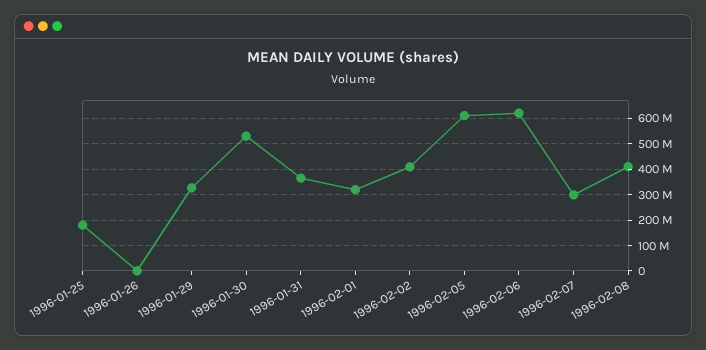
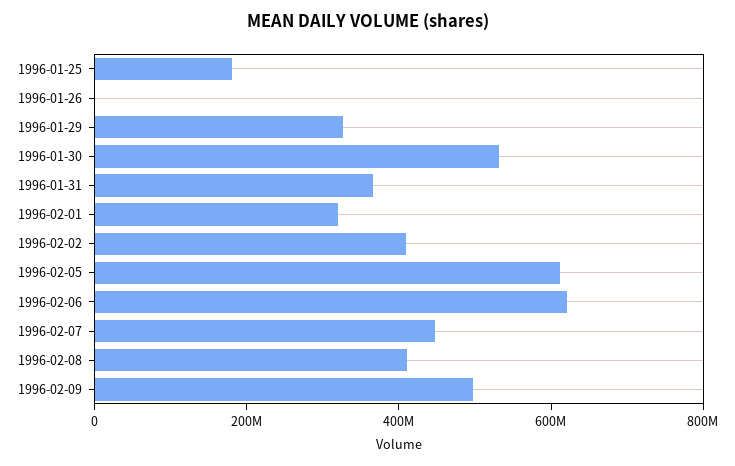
1996-02-07: 300000000 -> 450000000
1996-02-09: none -> 500000000

